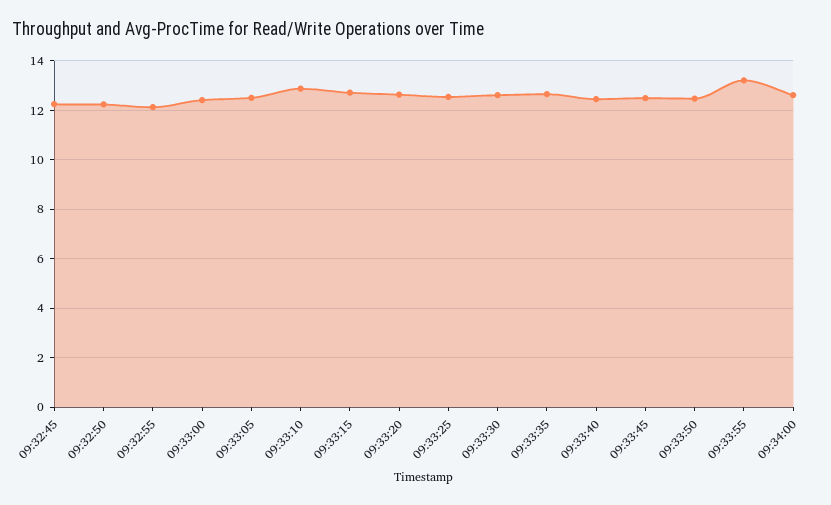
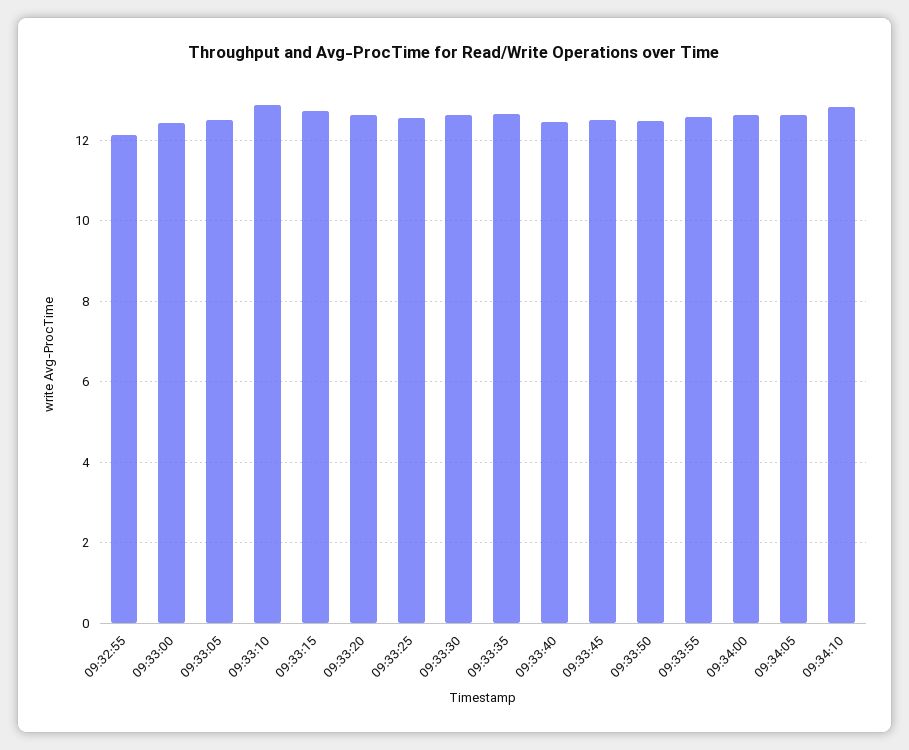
09:32:45: 12.25 -> none
09:32:50: 12.25 -> none
09:33:55: 13.25 -> 12.6
09:34:05: none -> 12.6
09:34:10: none -> 12.8

